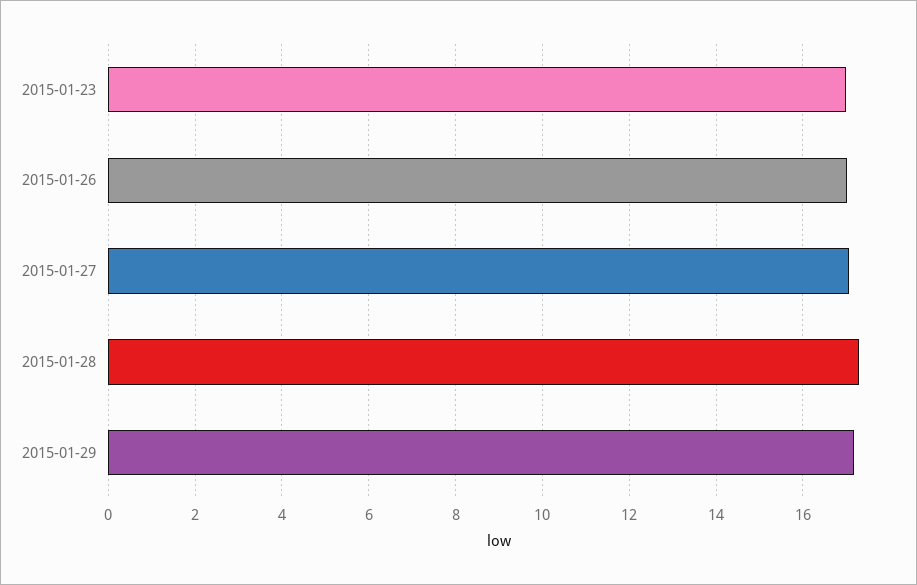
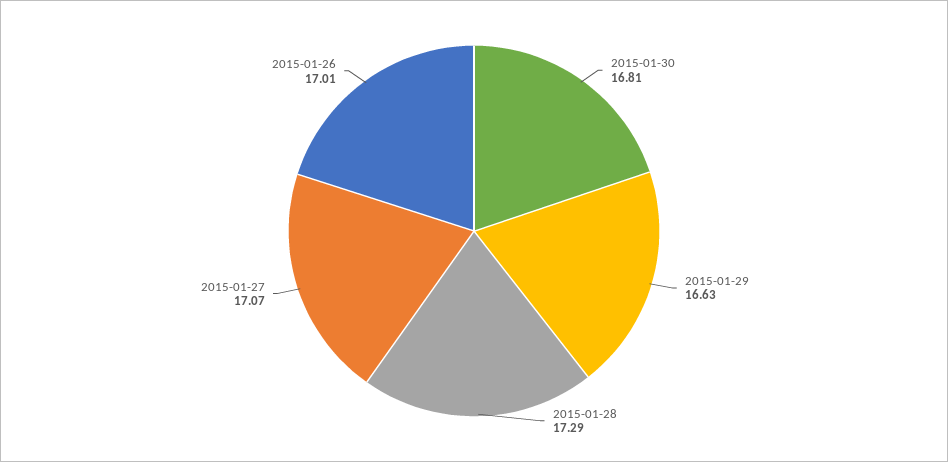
2015-01-23: 17 -> none
2015-01-29: 17.2 -> 16.63
2015-01-30: none -> 16.81

